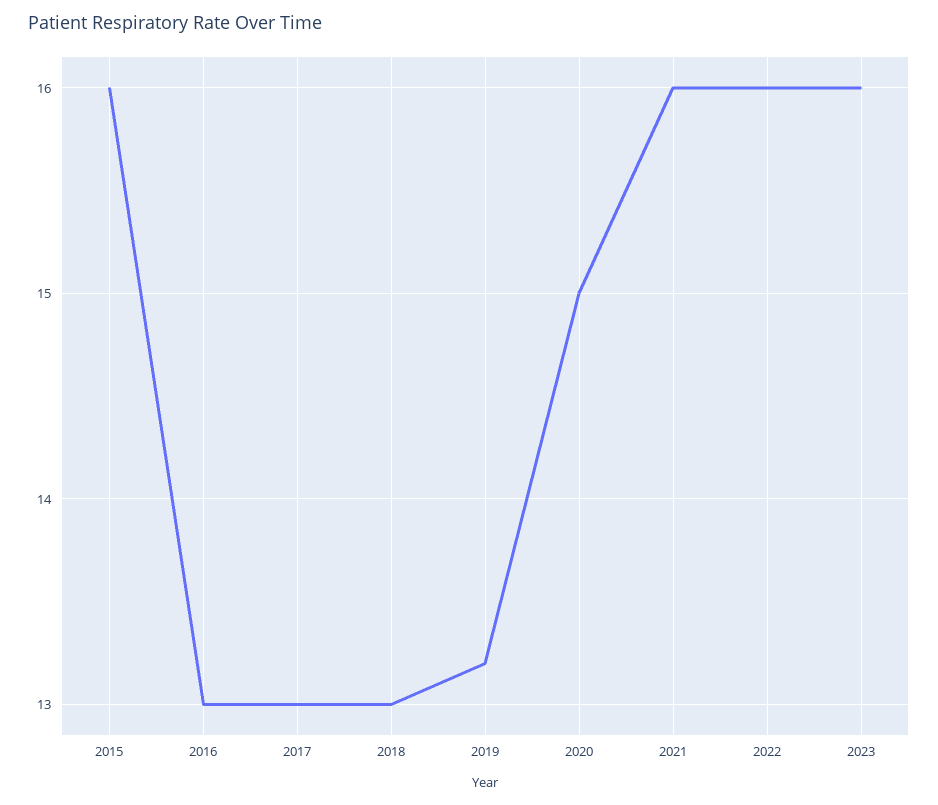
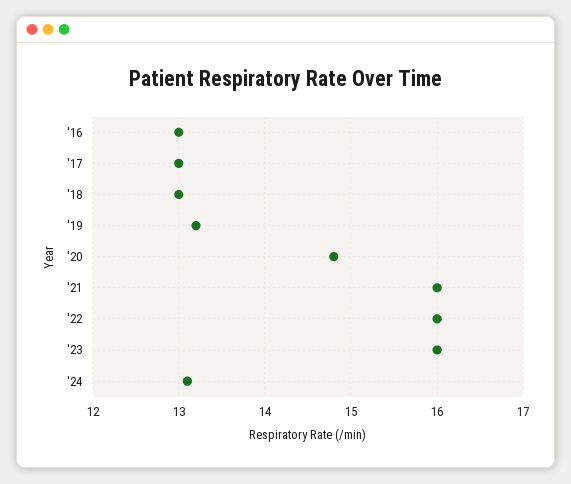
2015: 16 -> none
2020: 15 -> 14.8
'24: none -> 13.1

